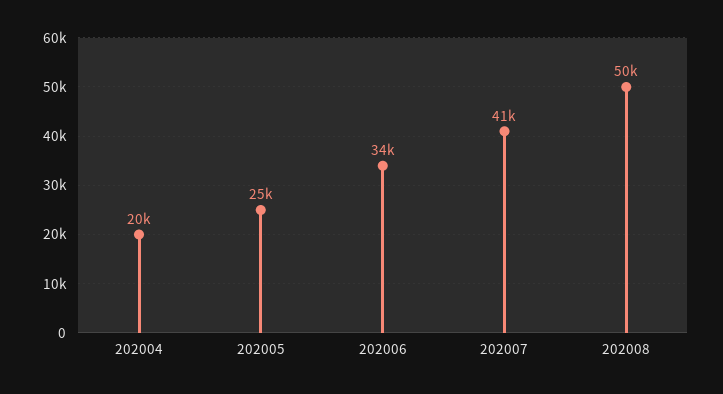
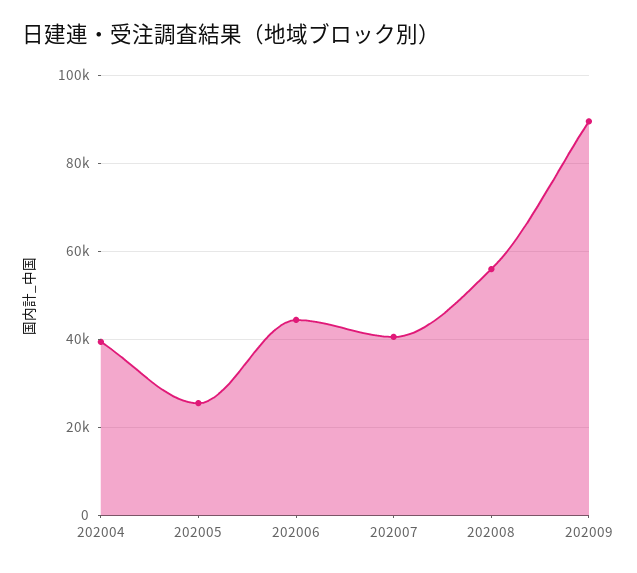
202004: 20000 -> 40000
202006: 34000 -> 44000
202008: 50000 -> 56000
202009: none -> 90000

